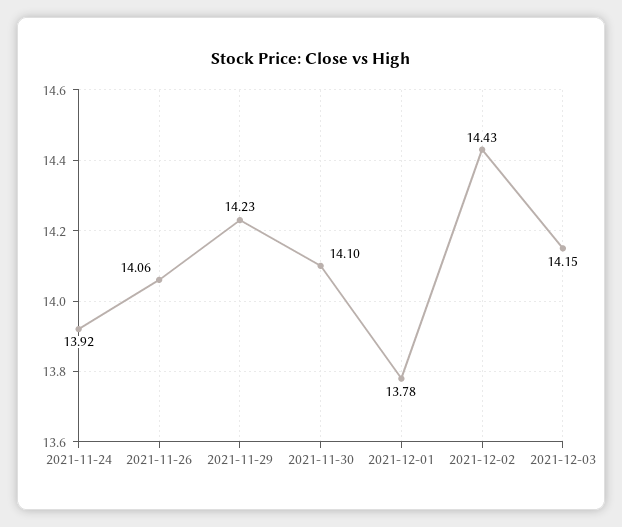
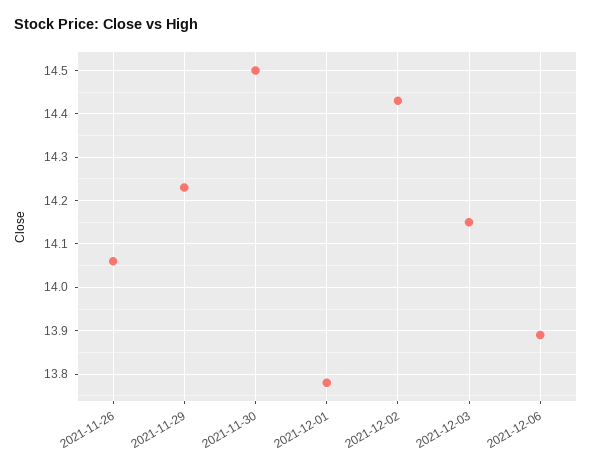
2021-11-24: 13.92 -> none
2021-11-30: 14.1 -> 14.5
2021-12-06: none -> 13.9

